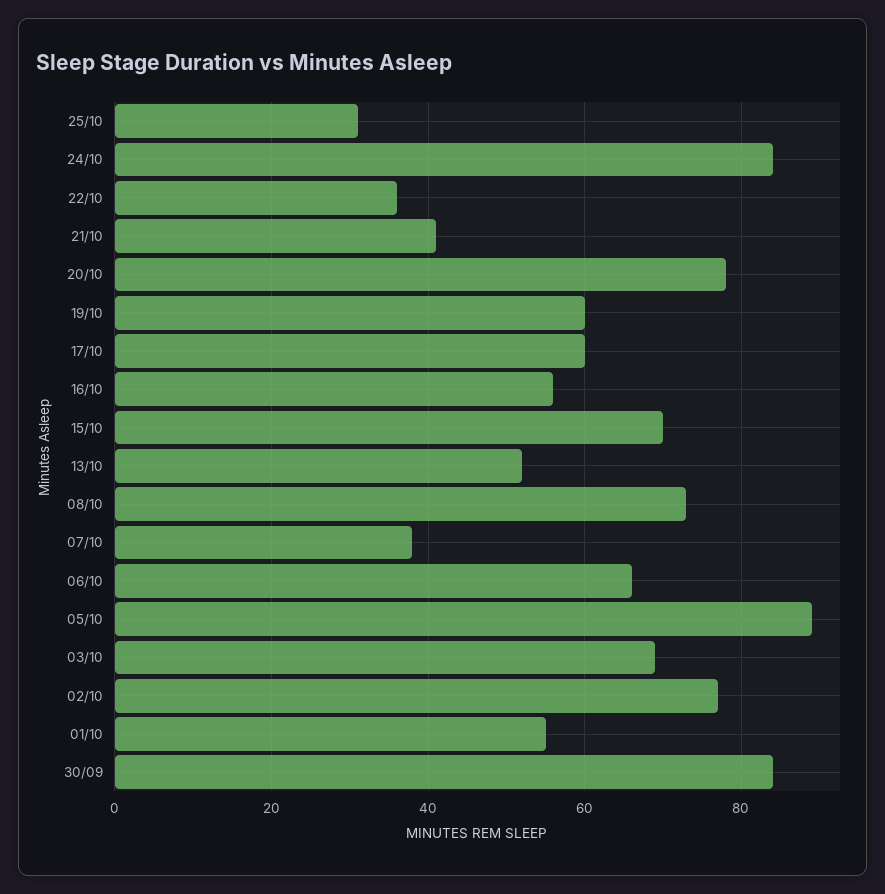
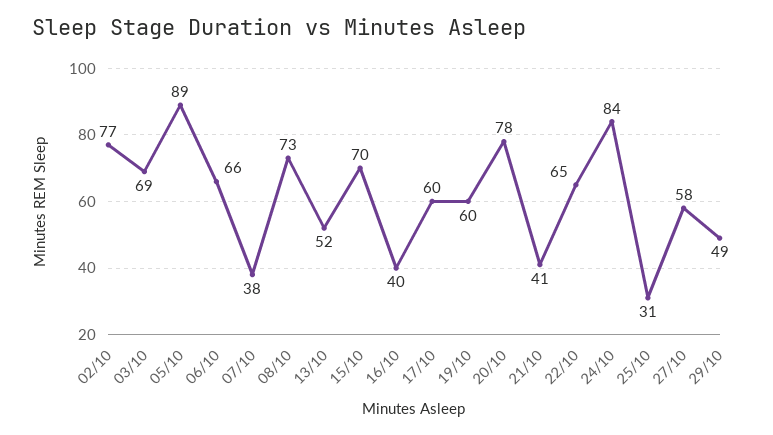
22/10: 35 -> 65
16/10: 55 -> 40
01/10: 55 -> none
30/09: 85 -> none
27/10: none -> 58
29/10: none -> 49

